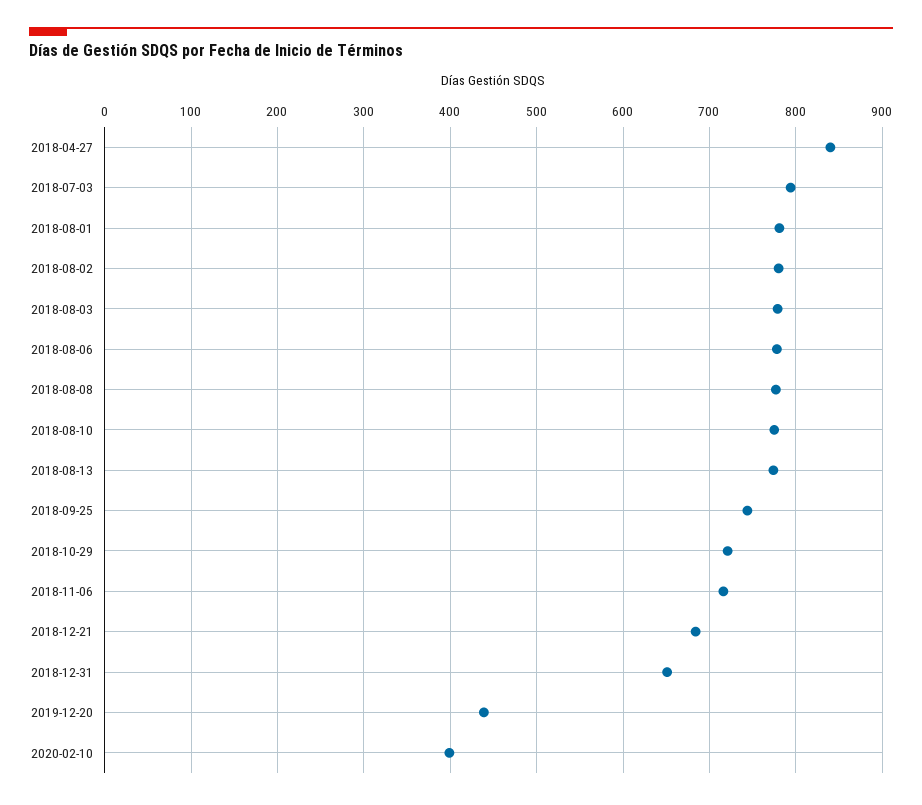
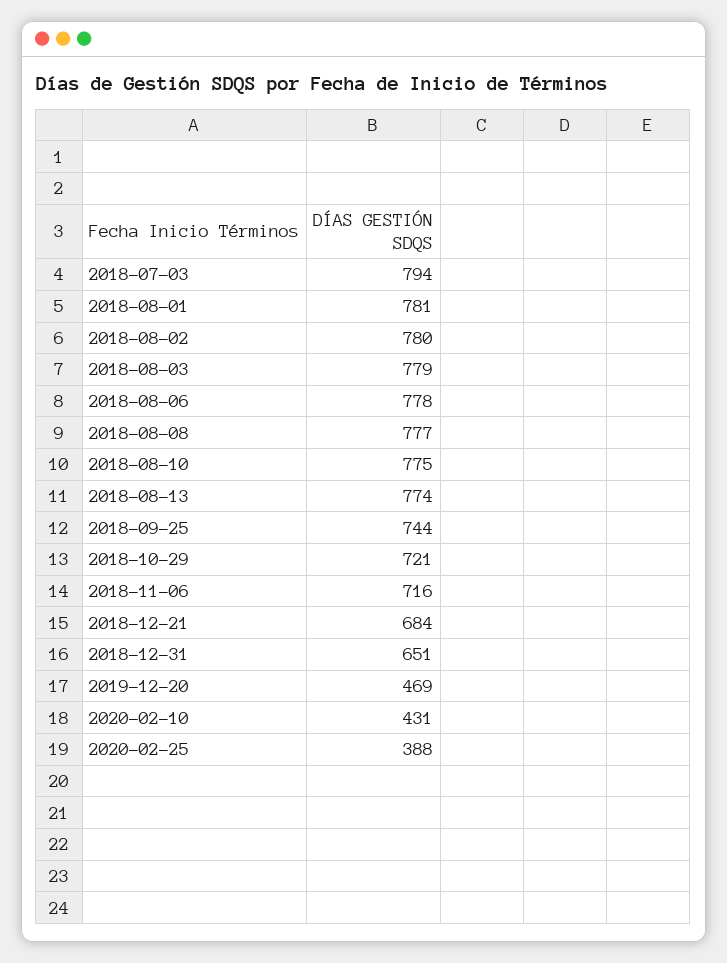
2018-04-27: 840 -> none
2019-12-20: 440 -> 469
2020-02-10: 400 -> 431
2020-02-25: none -> 388

